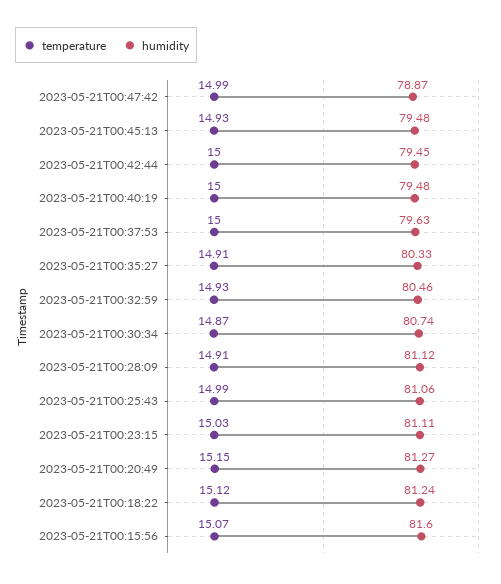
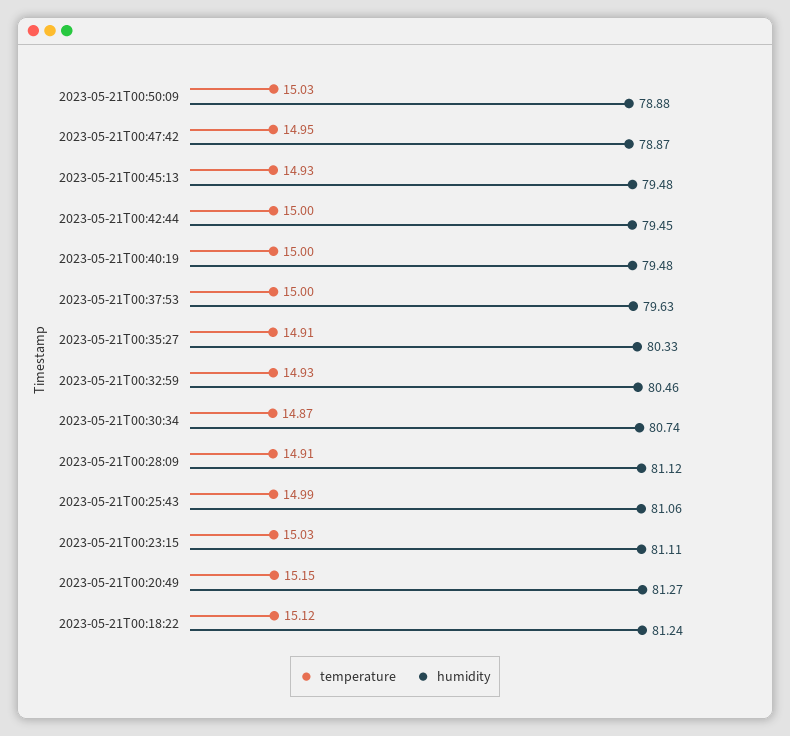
temperature, 2023-05-21T00:47:42: 14.99 -> 14.95
temperature, 2023-05-21T00:15:56: 15.07 -> none
humidity, 2023-05-21T00:15:56: 81.6 -> none
temperature, 2023-05-21T00:50:09: none -> 15.03
humidity, 2023-05-21T00:50:09: none -> 78.88

